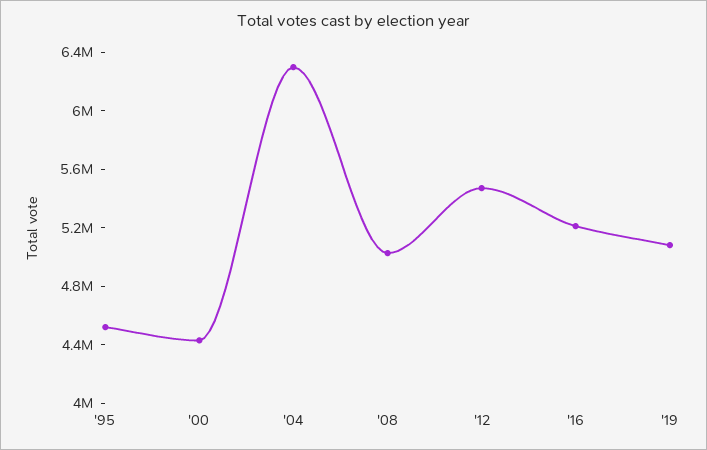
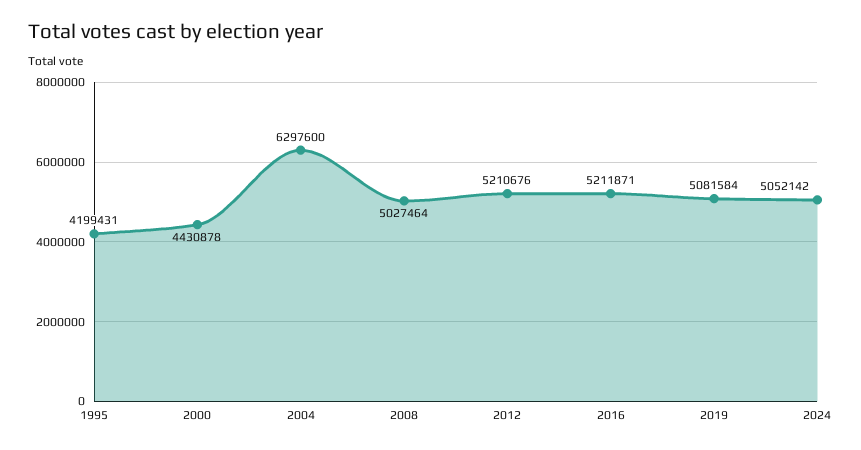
'95: 4500000 -> 4199431
'12: 5500000 -> 5210676
2024: none -> 5052142

